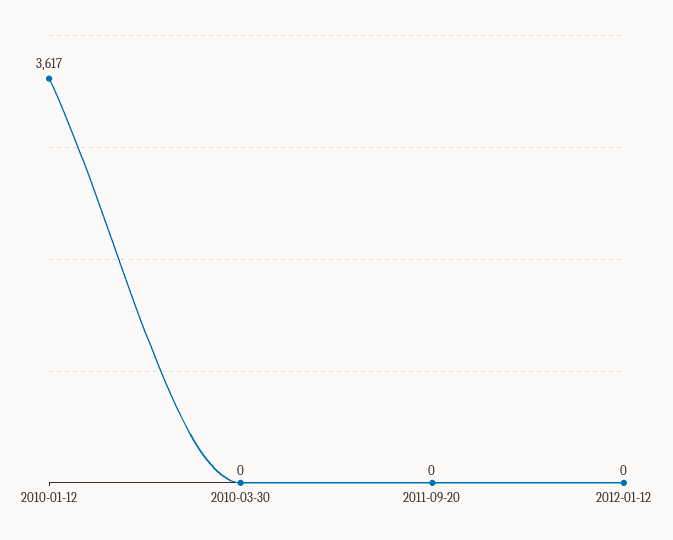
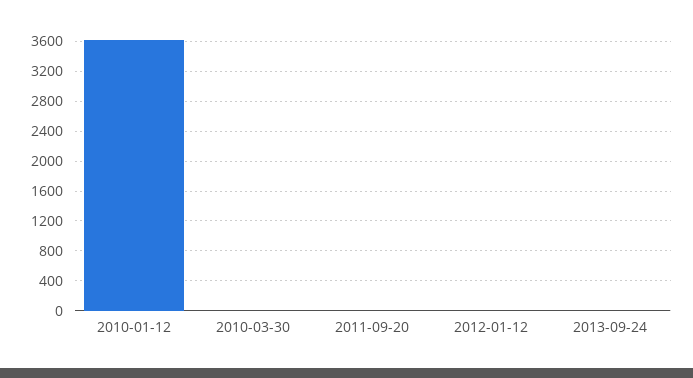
2013-09-24: none -> 0

